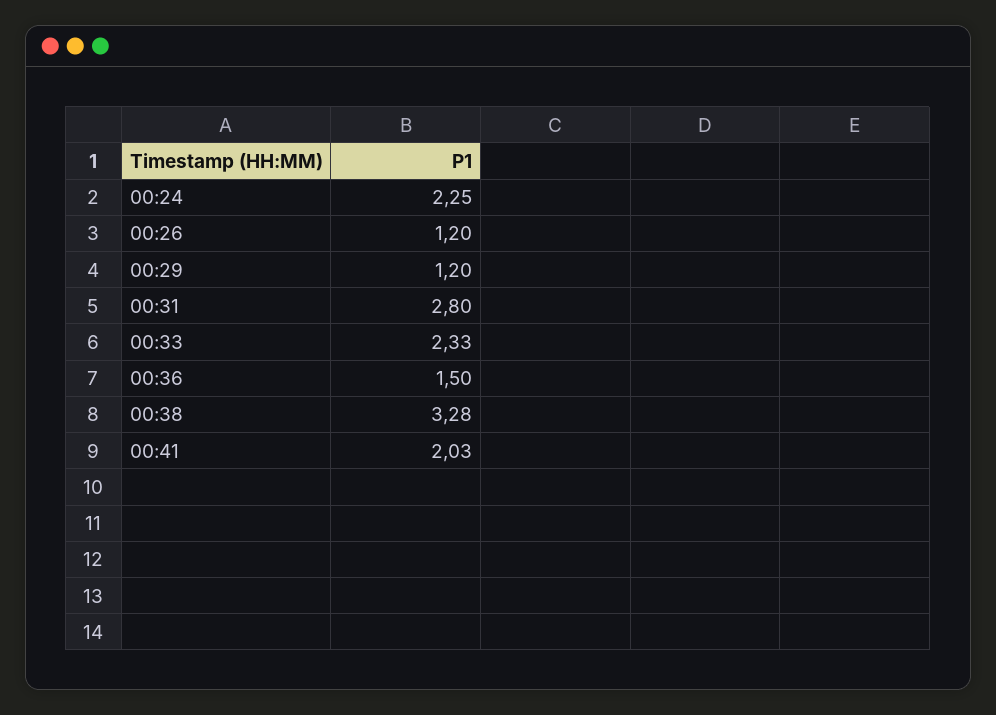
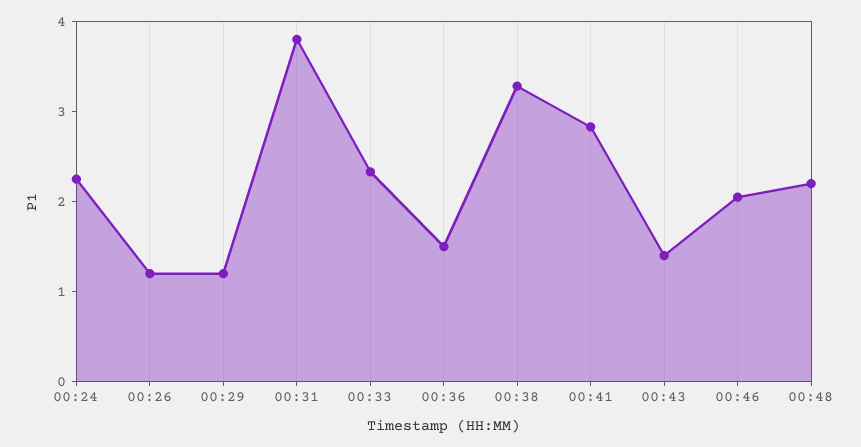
00:31: 2.8 -> 3.8
00:41: 2.03 -> 2.8
00:43: none -> 1.4
00:46: none -> 2
00:48: none -> 2.2

